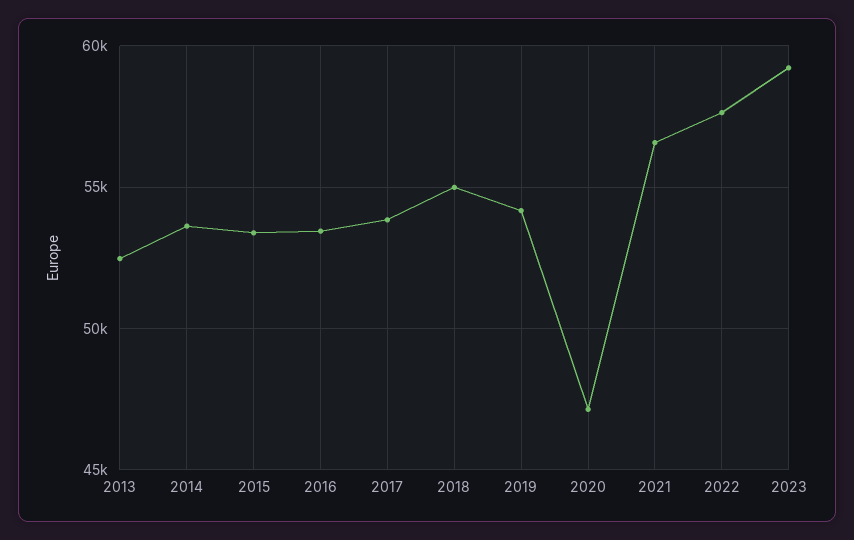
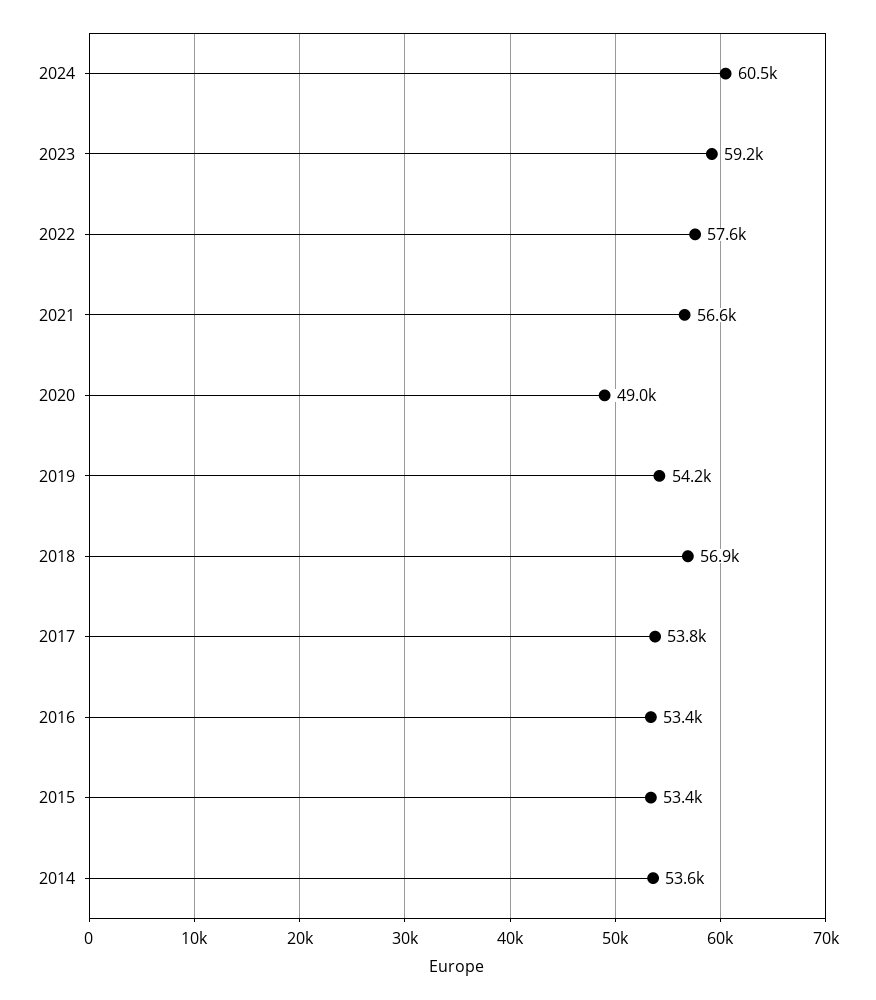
2013: 52500 -> none
2018: 55000 -> 56900
2020: 47000 -> 49000
2024: none -> 60500

